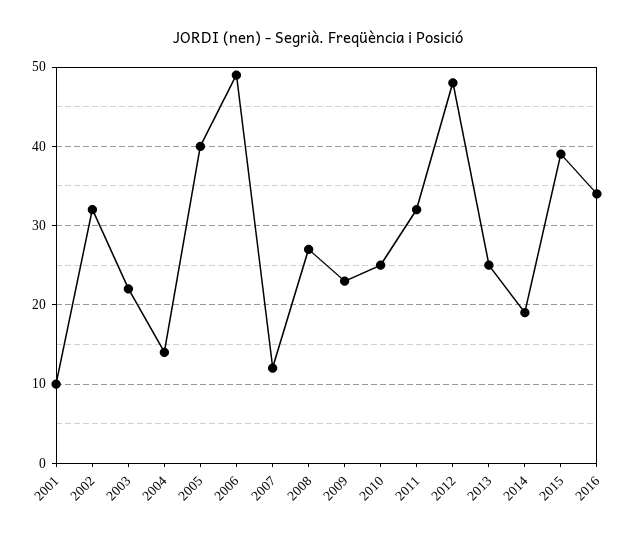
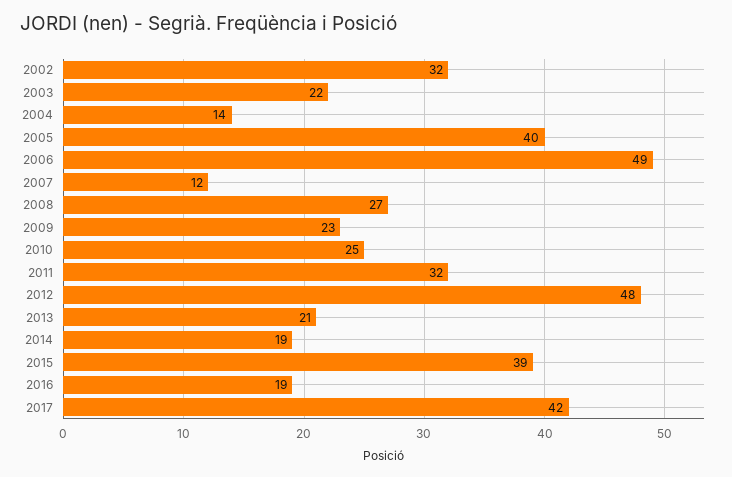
2001: 10 -> none
2013: 25 -> 21
2016: 34 -> 19
2017: none -> 42

